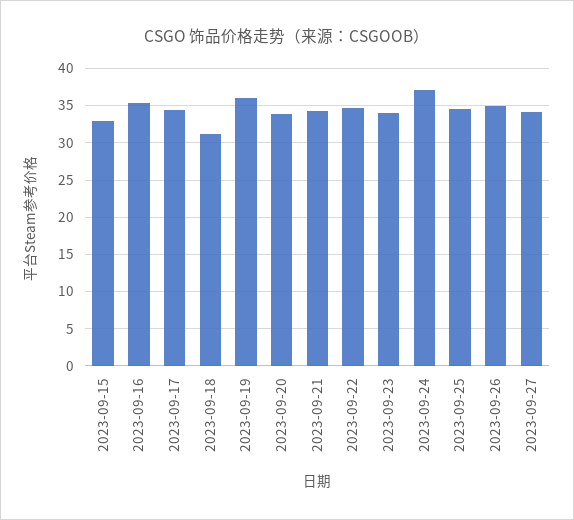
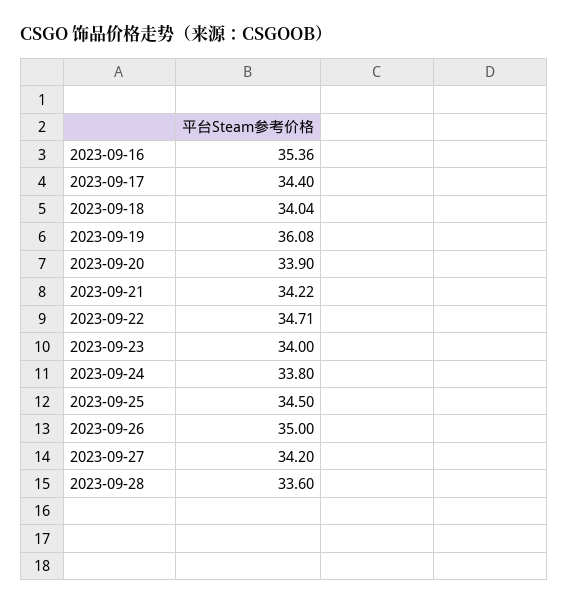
2023-09-15: 33 -> none
2023-09-18: 31 -> 34.04
2023-09-24: 37 -> 33.8
2023-09-28: none -> 33.6

